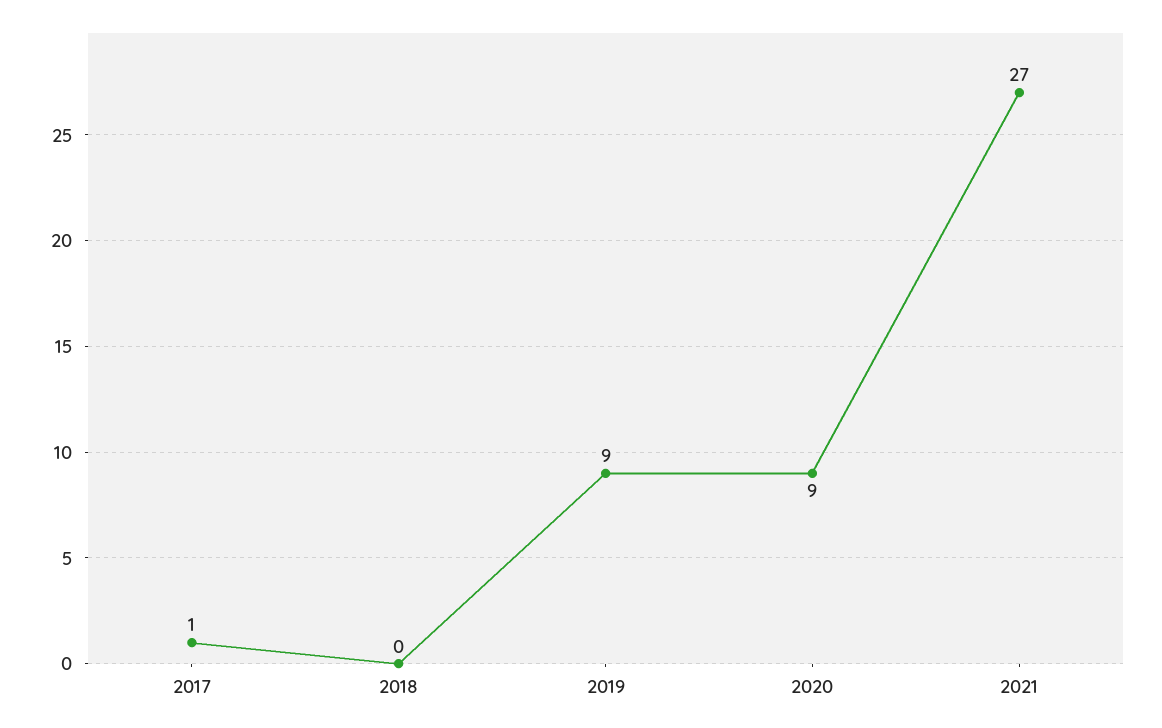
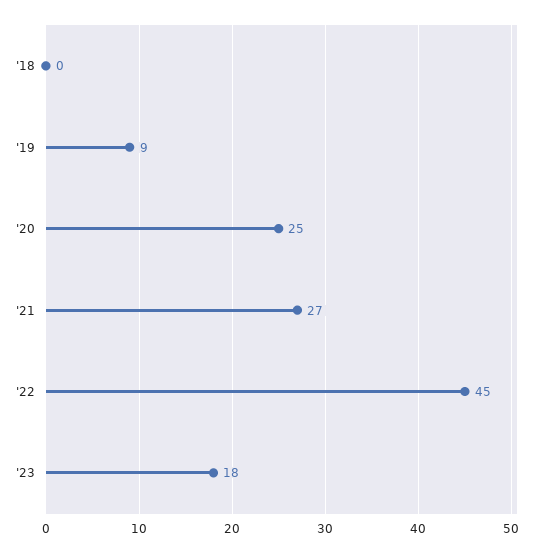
2017: 1 -> none
2020: 9 -> 25
'22: none -> 45
'23: none -> 18

